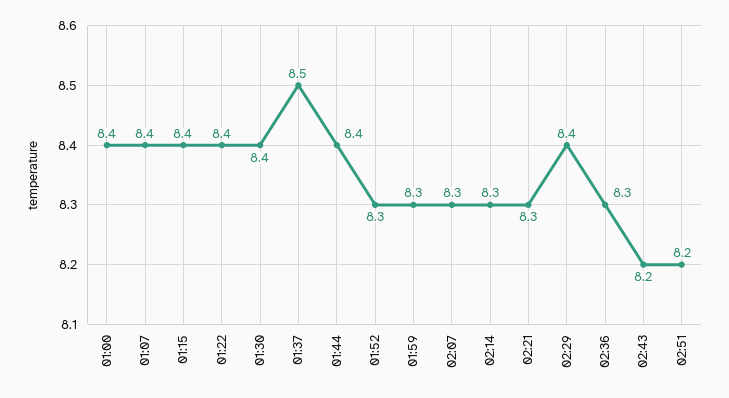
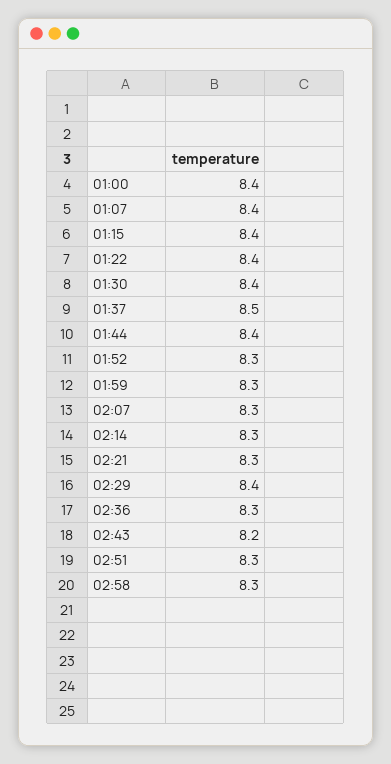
02:51: 8.2 -> 8.3
02:58: none -> 8.3

